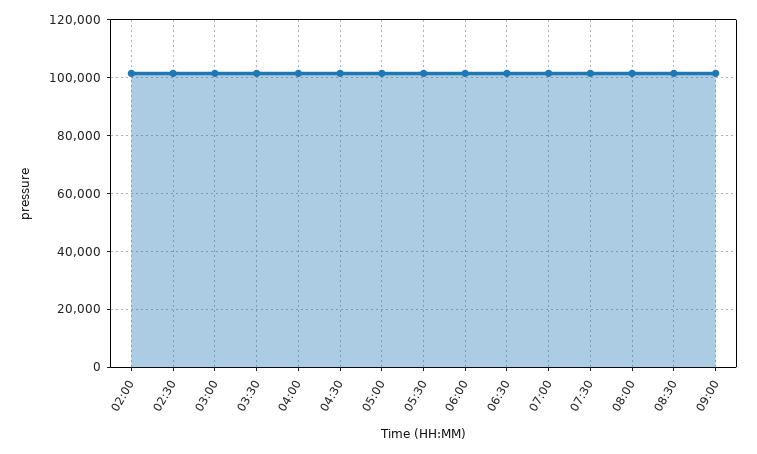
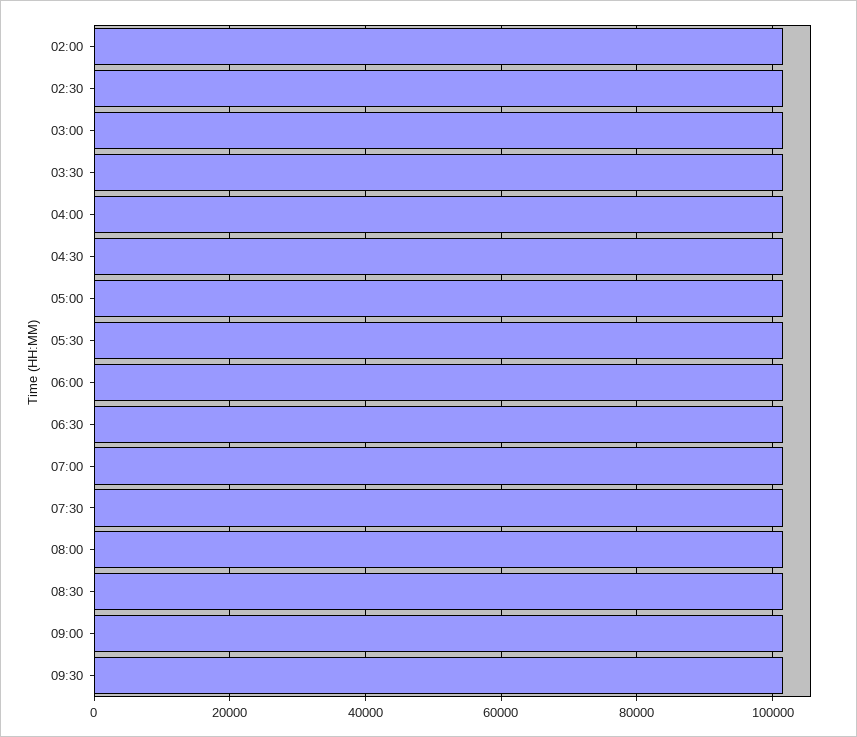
09:30: none -> 102000

